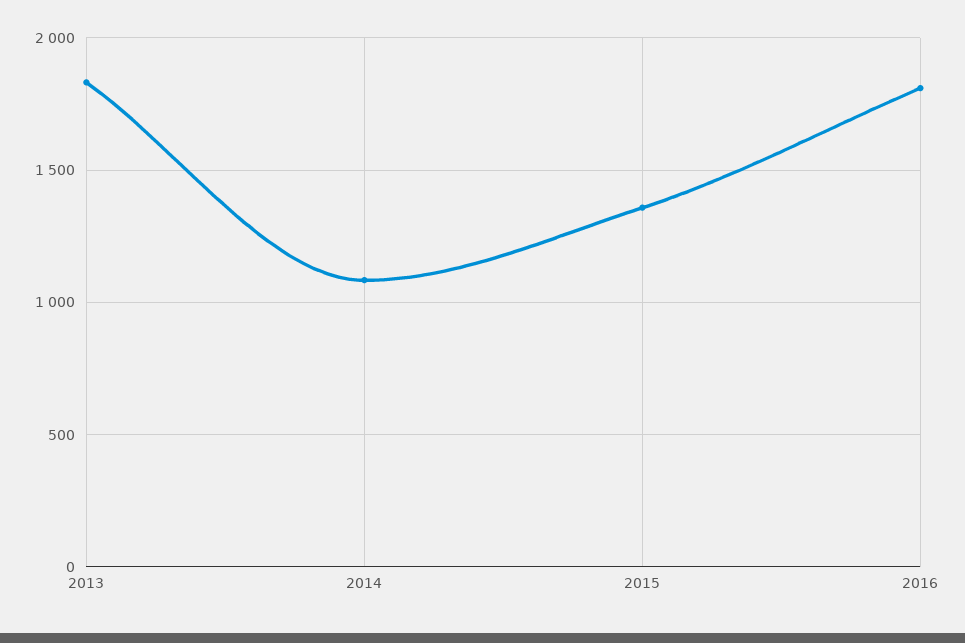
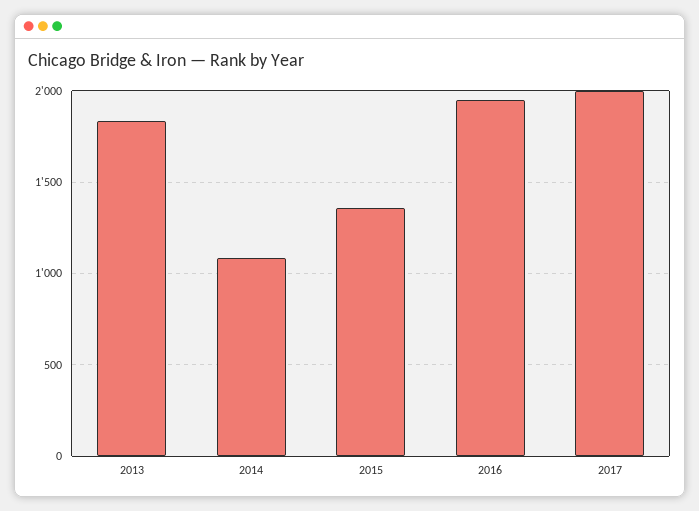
2016: 1800 -> 1950
2017: none -> 2000

